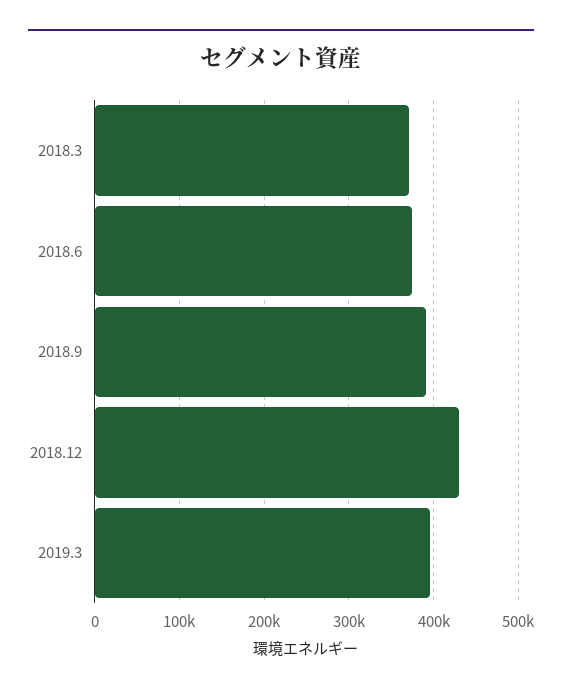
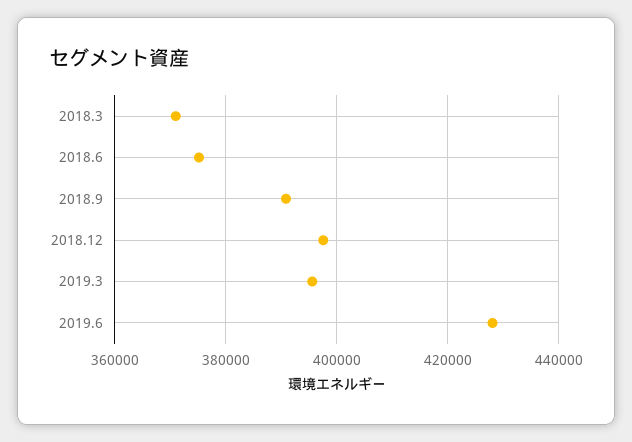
2018.12: 430000 -> 398000
2019.6: none -> 428000

